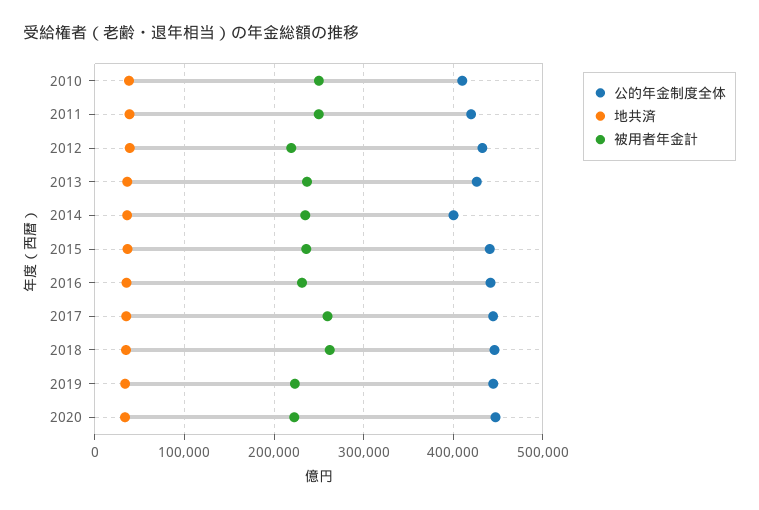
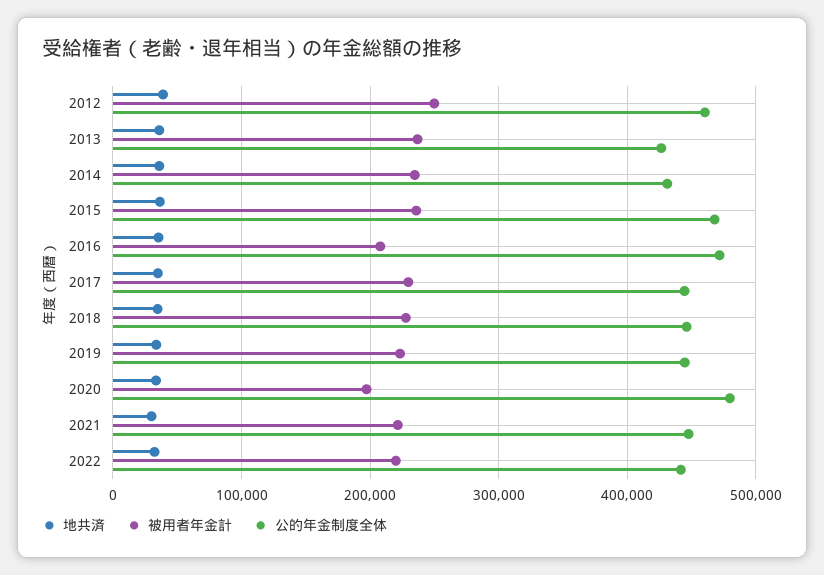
公的年金制度全体, 2010: 410000 -> none
地共済, 2010: 40000 -> none
被用者年金計, 2010: 250000 -> none
公的年金制度全体, 2011: 420000 -> none
地共済, 2011: 40000 -> none
被用者年金計, 2011: 250000 -> none
公的年金制度全体, 2012: 430000 -> 460000
被用者年金計, 2012: 220000 -> 250000
公的年金制度全体, 2014: 400000 -> 430000
公的年金制度全体, 2015: 440000 -> 470000
公的年金制度全体, 2016: 440000 -> 470000
被用者年金計, 2016: 230000 -> 210000
被用者年金計, 2017: 260000 -> 230000
被用者年金計, 2018: 260000 -> 230000
公的年金制度全体, 2020: 450000 -> 480000
被用者年金計, 2020: 220000 -> 200000
地共済, 2021: none -> 30000
被用者年金計, 2021: none -> 220000
公的年金制度全体, 2021: none -> 450000
地共済, 2022: none -> 30000
被用者年金計, 2022: none -> 220000
公的年金制度全体, 2022: none -> 440000

